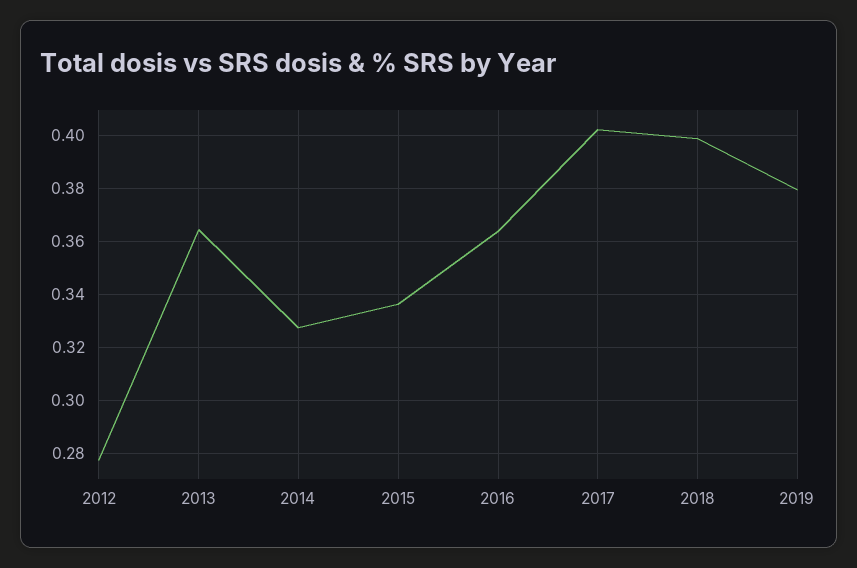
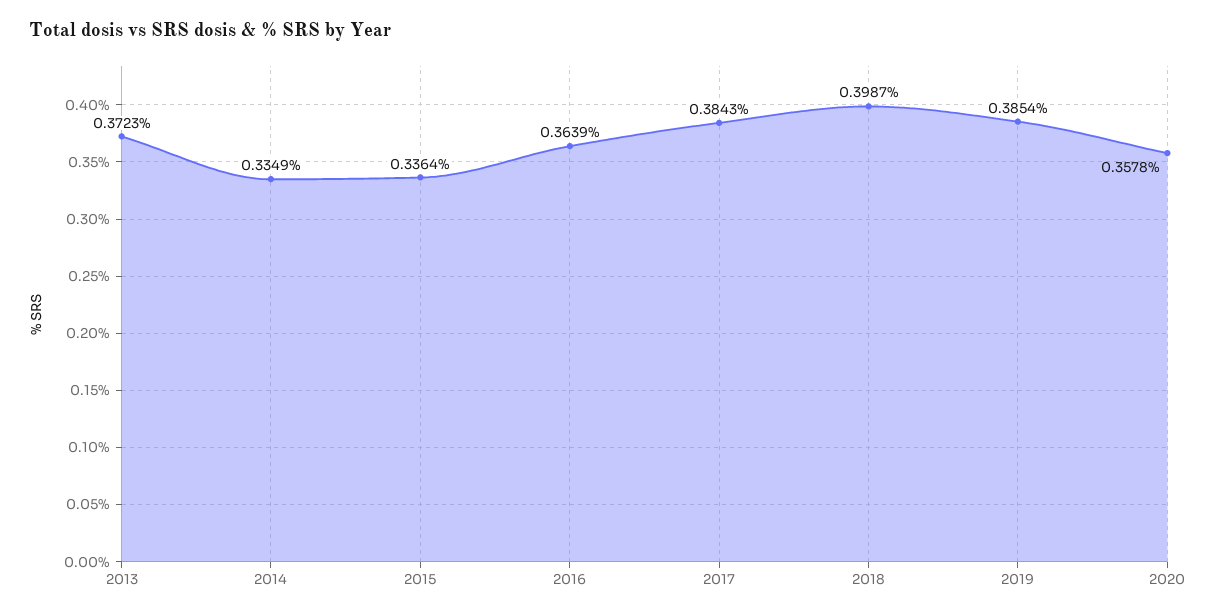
2012: 0.2775 -> none
2013: 0.365 -> 0.3723
2014: 0.3275 -> 0.3349
2017: 0.4025 -> 0.3843
2019: 0.38 -> 0.3854
2020: none -> 0.3578

